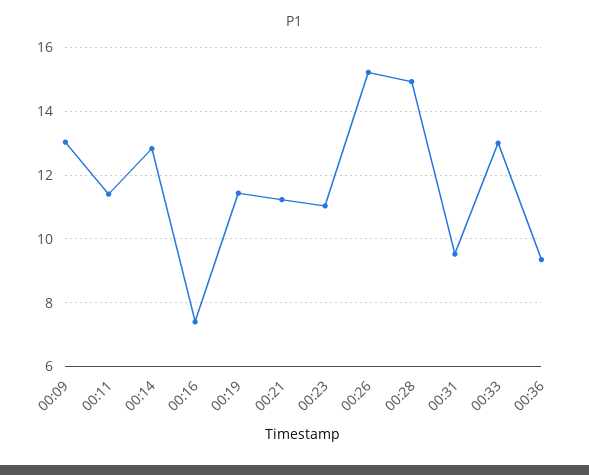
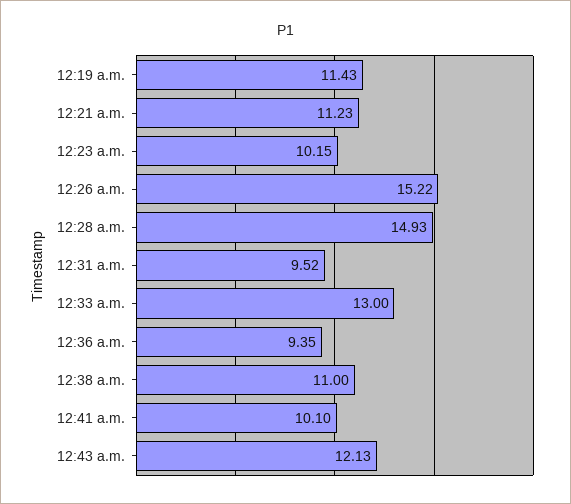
00:09: 13 -> none
00:11: 11.4 -> none
00:14: 12.8 -> none
00:16: 7.4 -> none
00:23: 11 -> 10.15
12:38 a.m.: none -> 11
12:41 a.m.: none -> 10.1
12:43 a.m.: none -> 12.13

